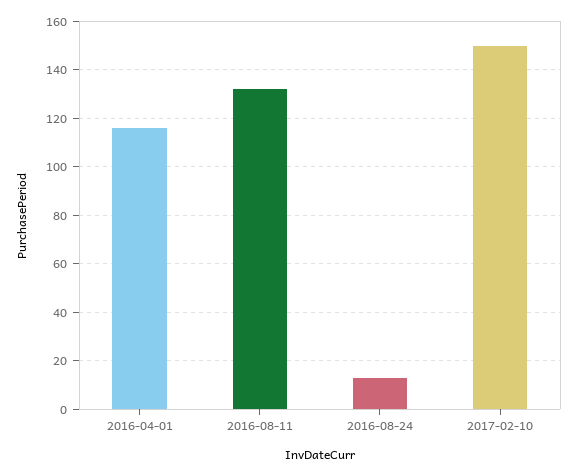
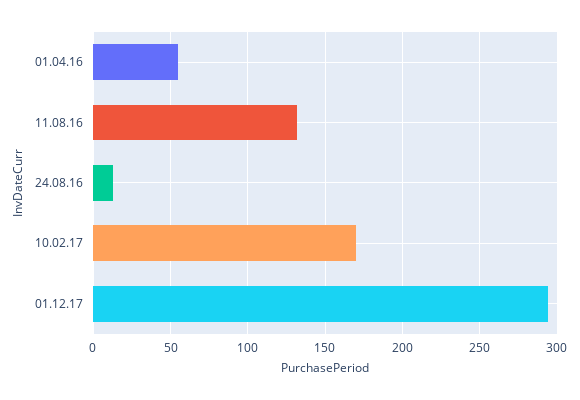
2016-04-01: 115 -> 55
2017-02-10: 150 -> 170
01.12.17: none -> 295

